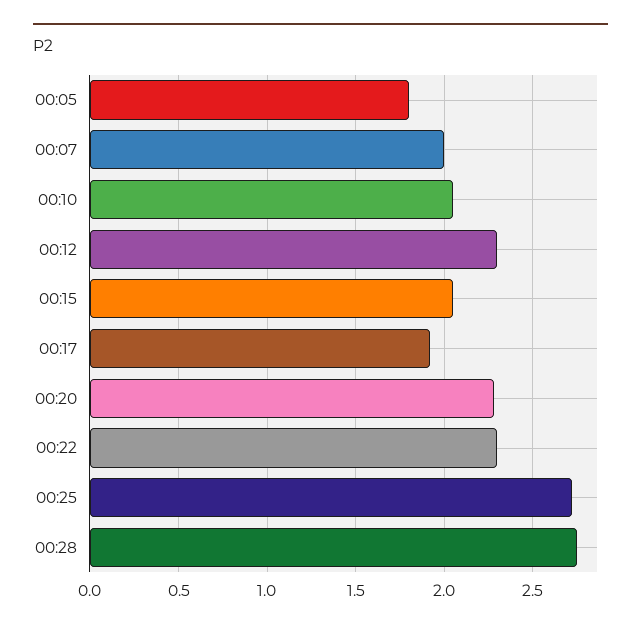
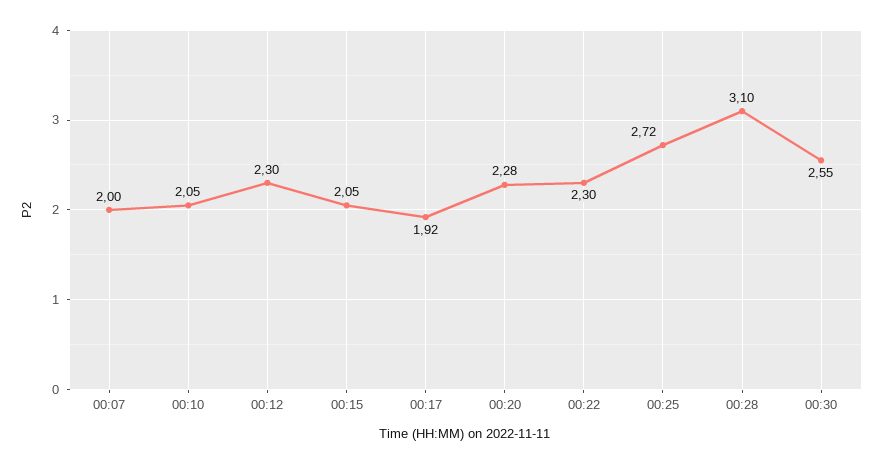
00:05: 1.8 -> none
00:28: 2.75 -> 3.1
00:30: none -> 2.55

